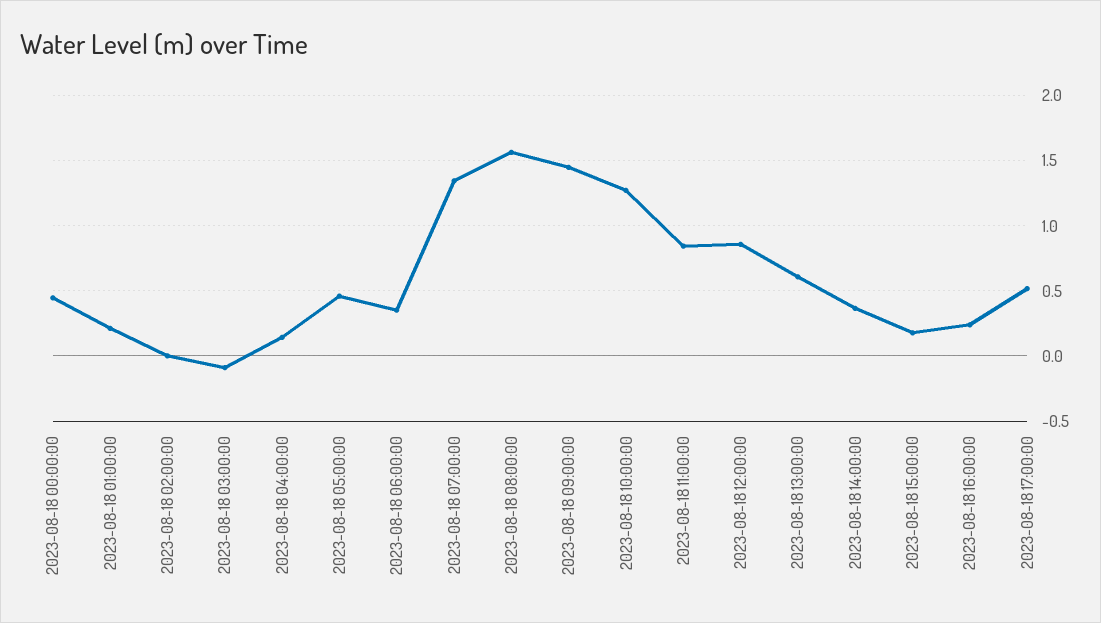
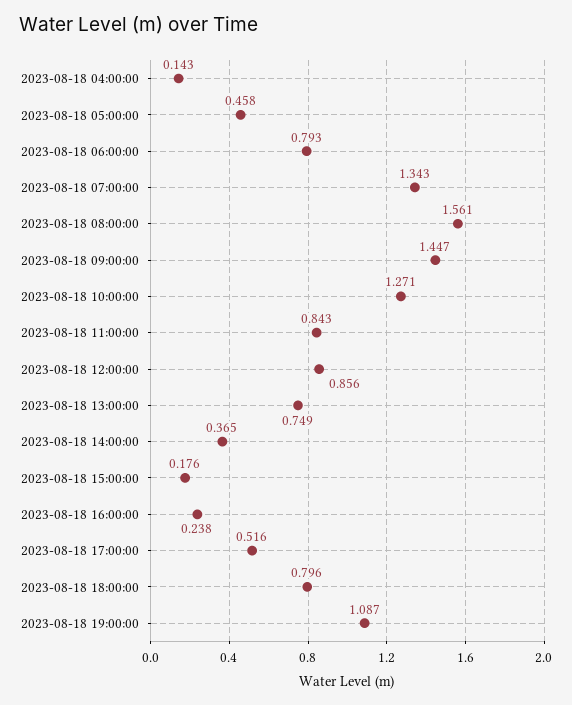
2023-08-18 00:00:00: 0.45 -> none
2023-08-18 01:00:00: 0.2 -> none
2023-08-18 02:00:00: 0 -> none
2023-08-18 03:00:00: -0.1 -> none
2023-08-18 06:00:00: 0.35 -> 0.793
2023-08-18 13:00:00: 0.6 -> 0.749
2023-08-18 18:00:00: none -> 0.796
2023-08-18 19:00:00: none -> 1.087

